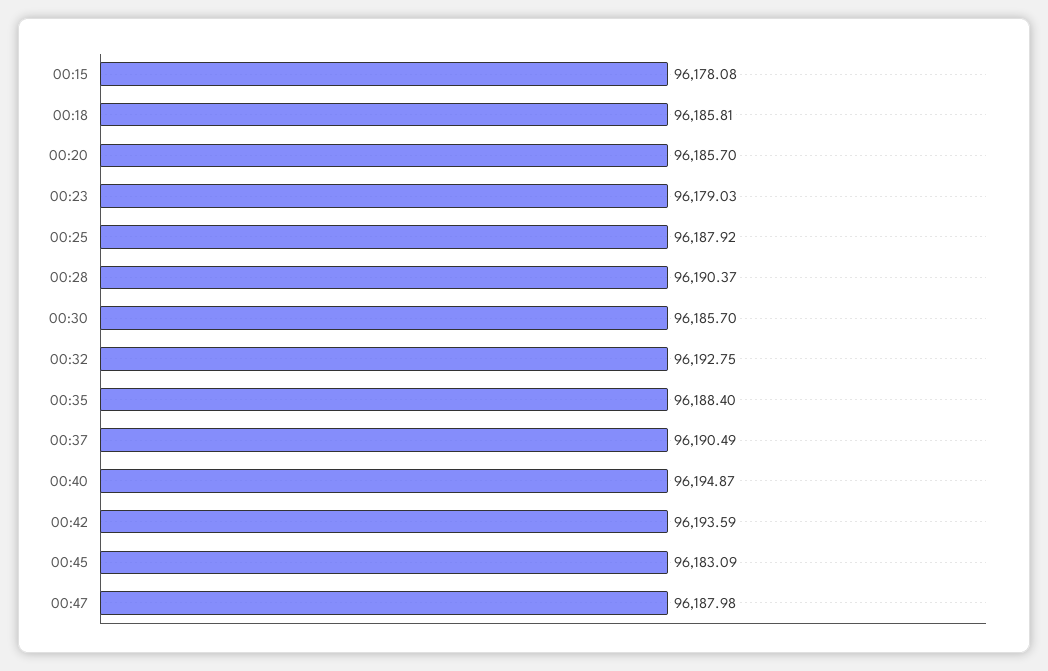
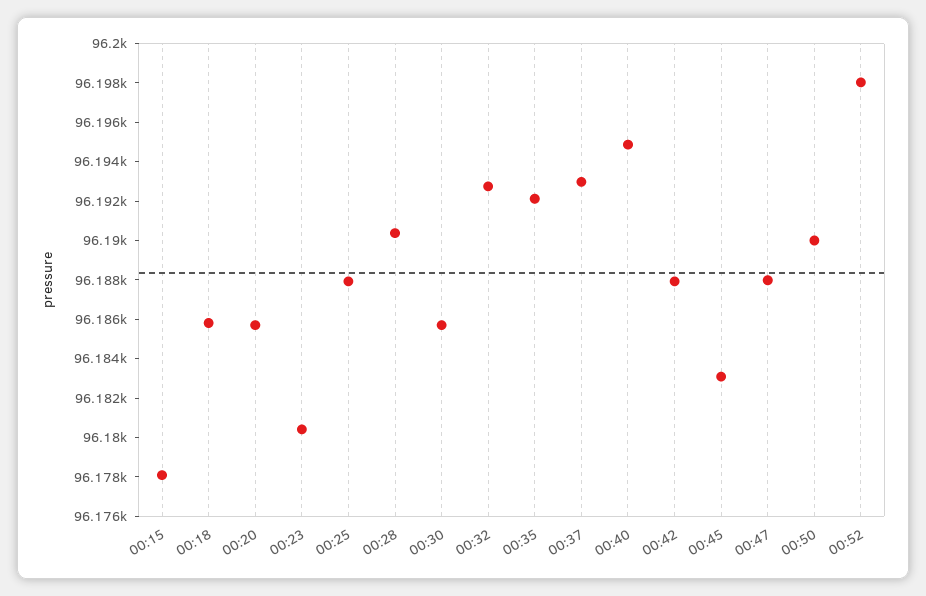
00:23: 96179.03 -> 96180.5
00:35: 96188.4 -> 96192
00:37: 96190.49 -> 96193
00:42: 96193.59 -> 96188
00:50: none -> 96190
00:52: none -> 96198

